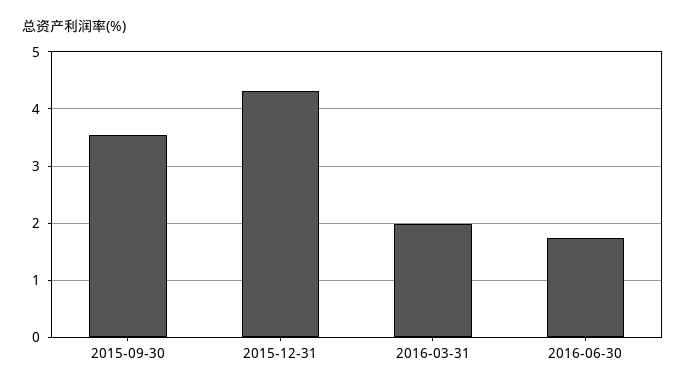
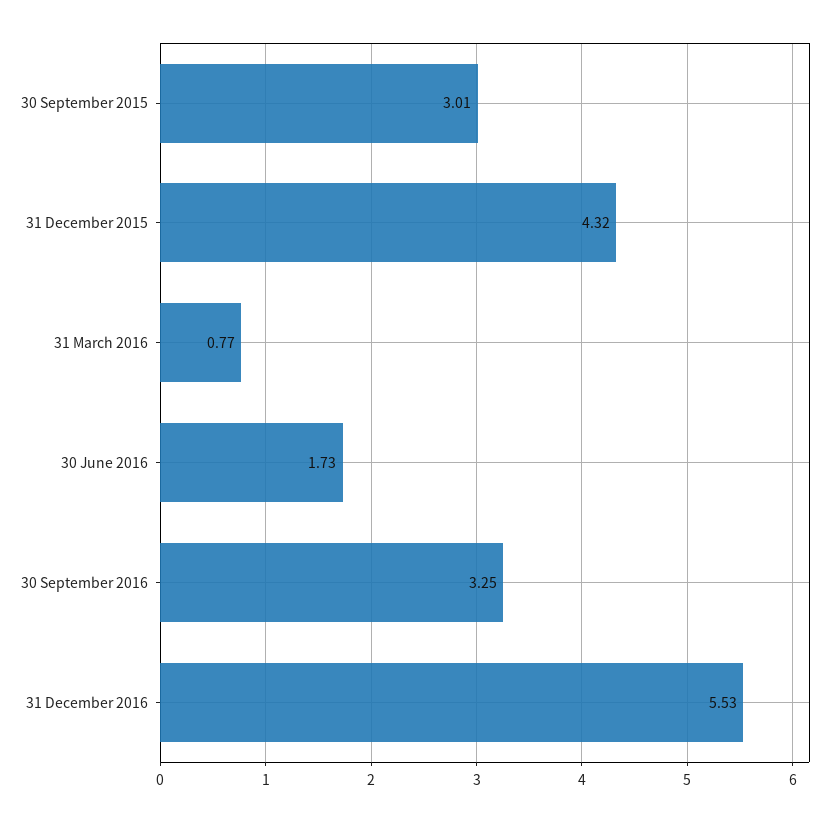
2015-09-30: 3.6 -> 3.01
2016-03-31: 2 -> 0.77
30 September 2016: none -> 3.25
31 December 2016: none -> 5.53

